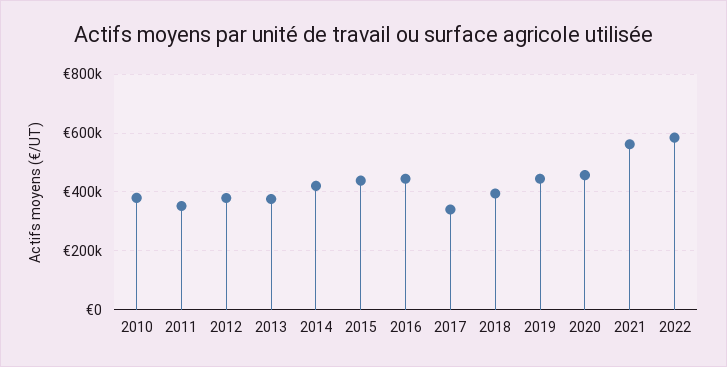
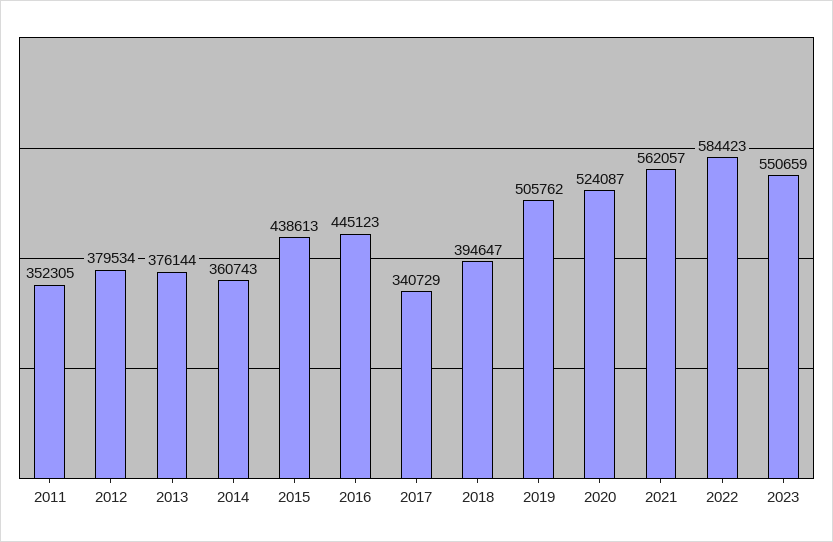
2010: 375000 -> none
2014: 425000 -> 360743
2019: 450000 -> 505762
2020: 450000 -> 524087
2023: none -> 550659

